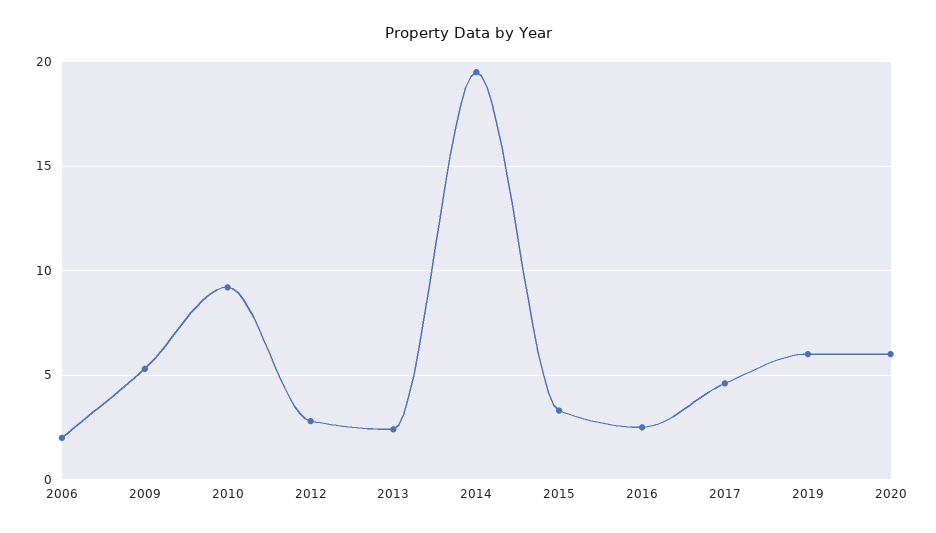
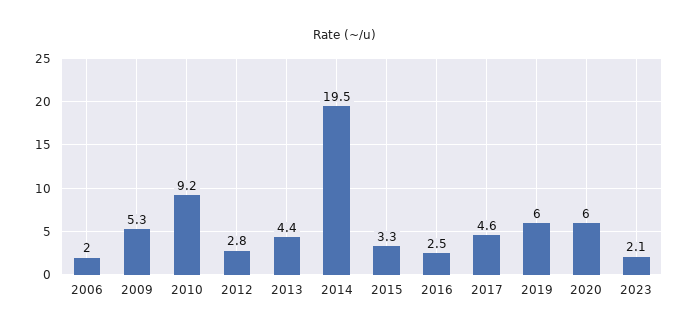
2013: 2.5 -> 4.4
2023: none -> 2.1

